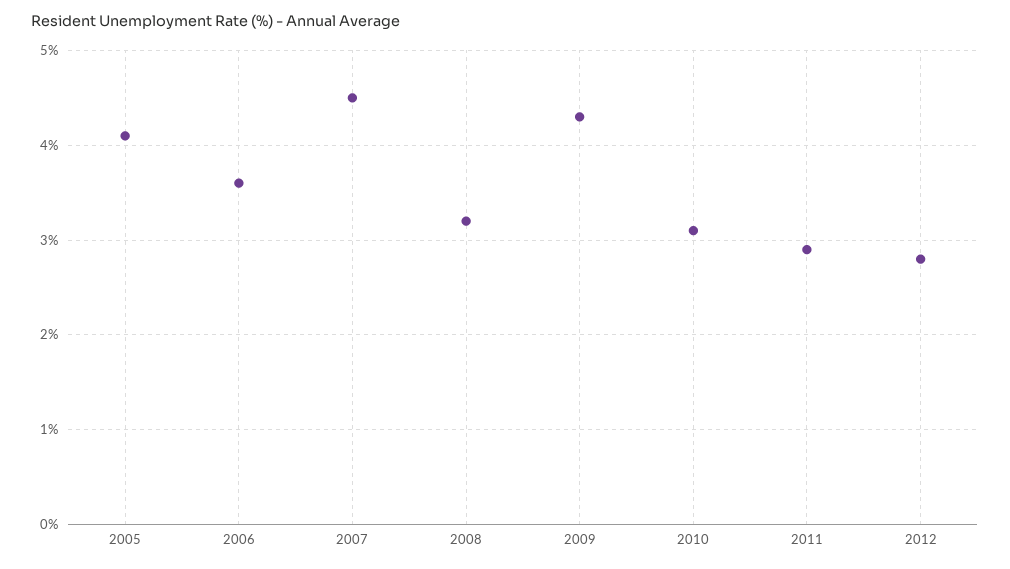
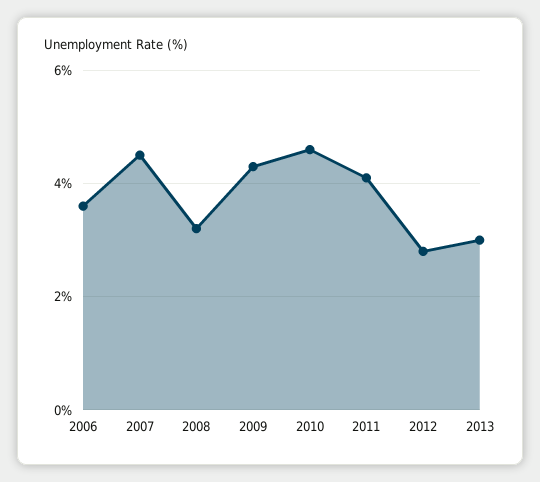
2005: 4.1 -> none
2010: 3.1 -> 4.5
2011: 2.9 -> 4
2013: none -> 3

